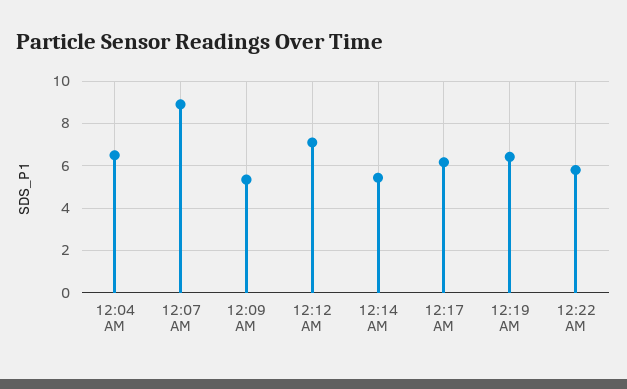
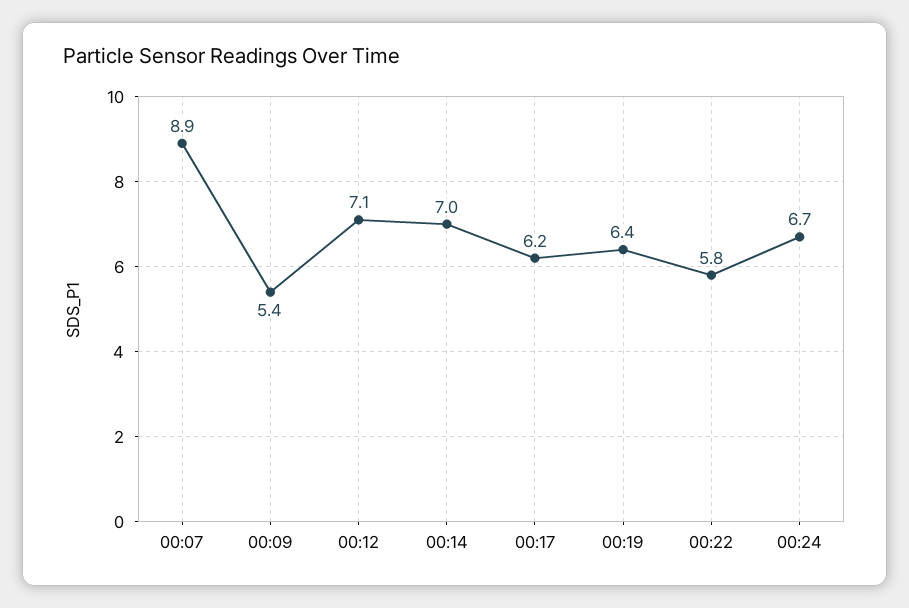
12:04 AM: 6.5 -> none
12:14 AM: 5.5 -> 7
00:24: none -> 6.7

